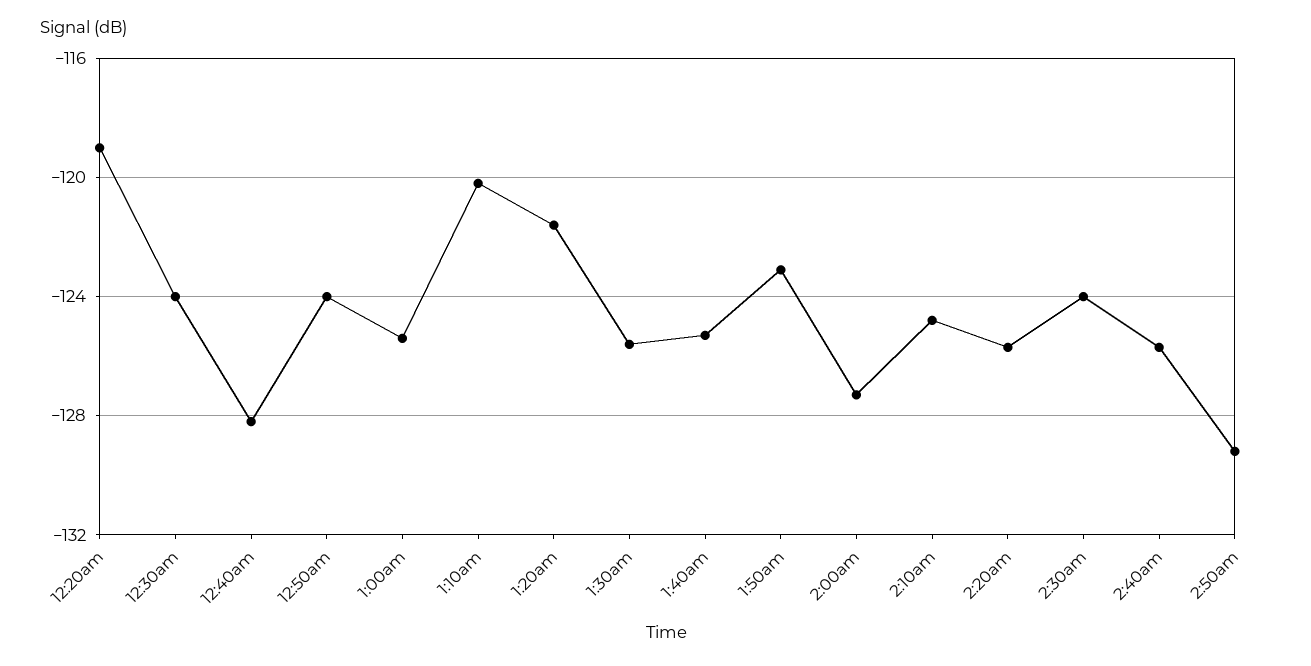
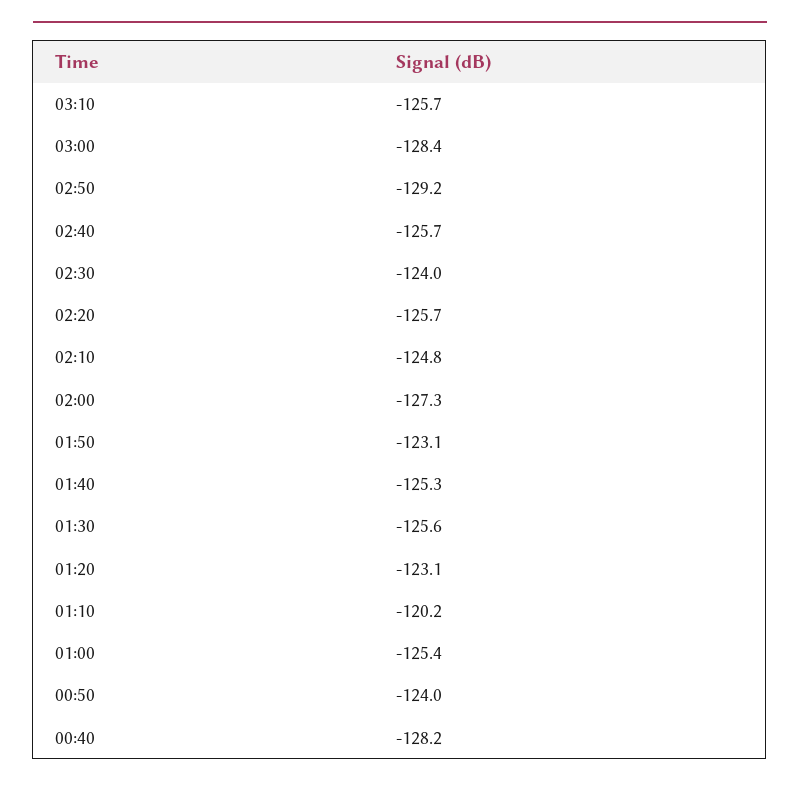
12:20am: -119 -> none
12:30am: -124 -> none
1:20am: -121.5 -> -123.1
03:10: none -> -125.7
03:00: none -> -128.4

